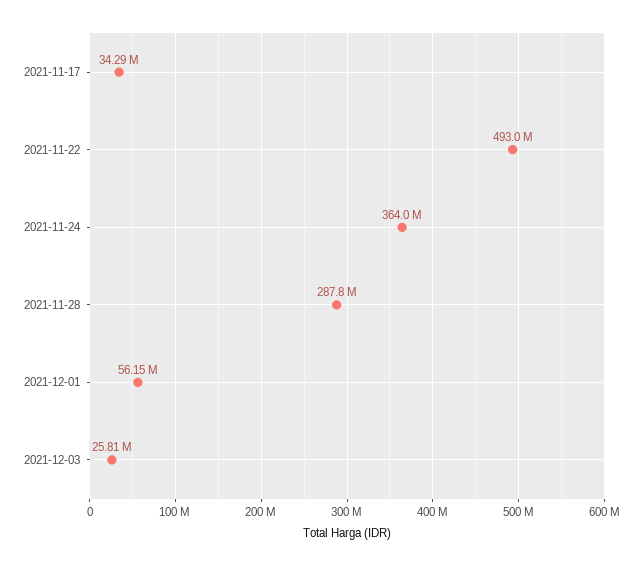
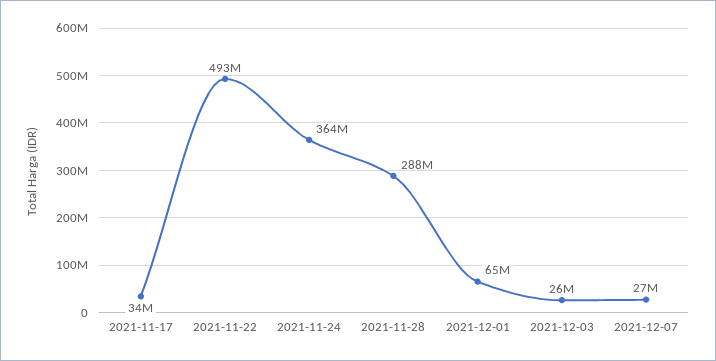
2021-12-01: 56150000 -> 65000000
2021-12-07: none -> 27000000

